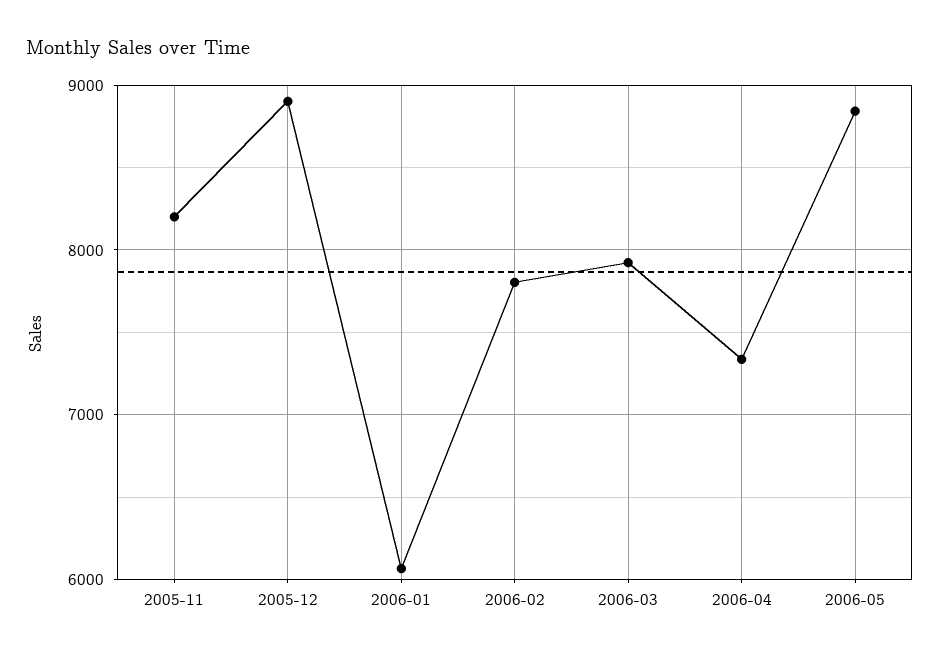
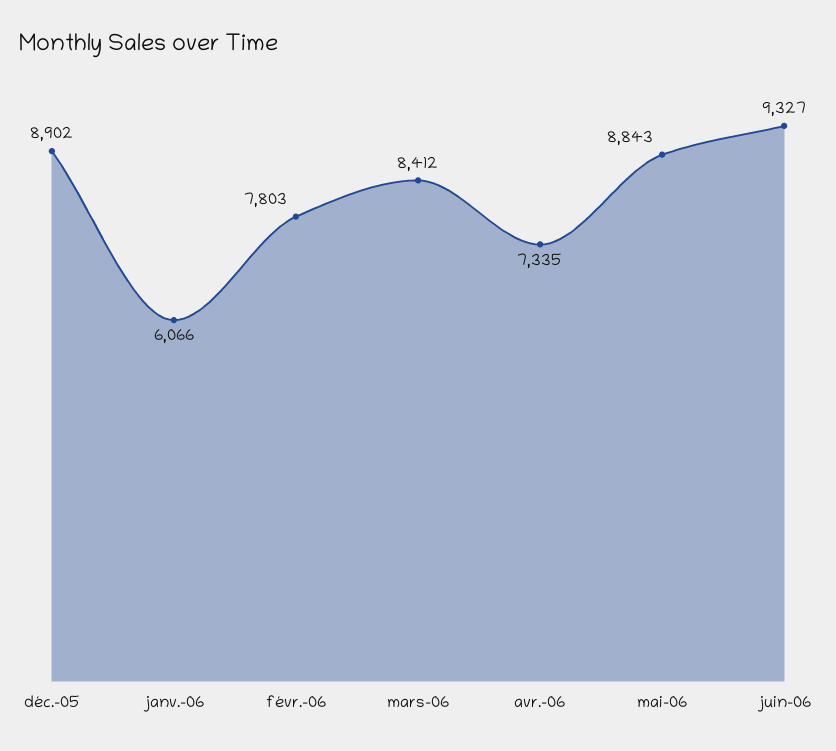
2005-11: 8200 -> none
2006-03: 7900 -> 8412
juin-06: none -> 9327

